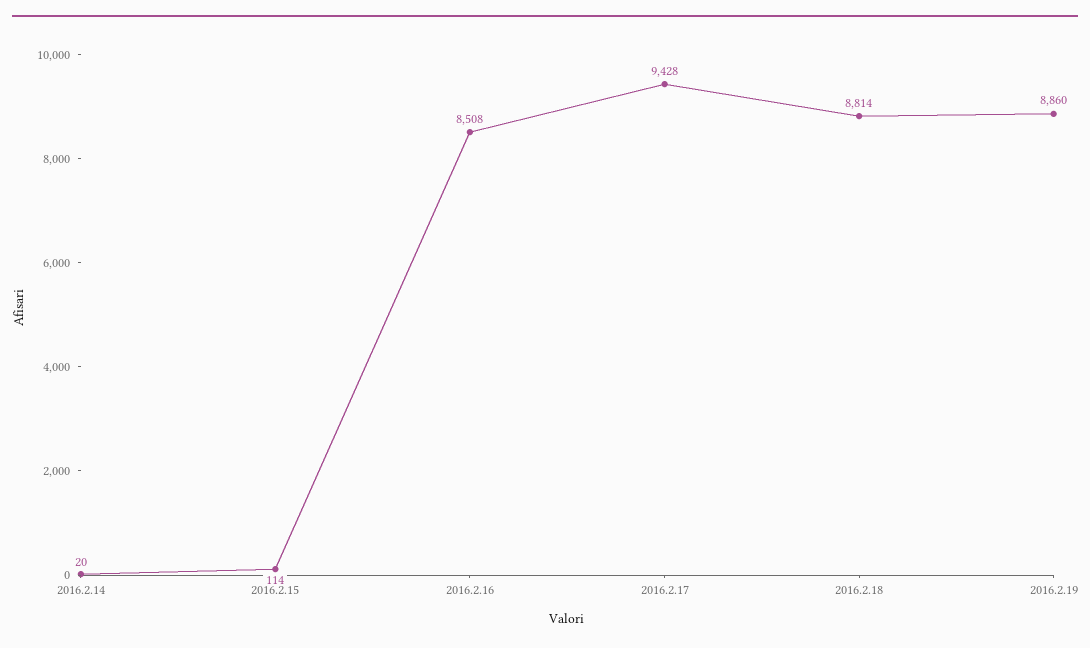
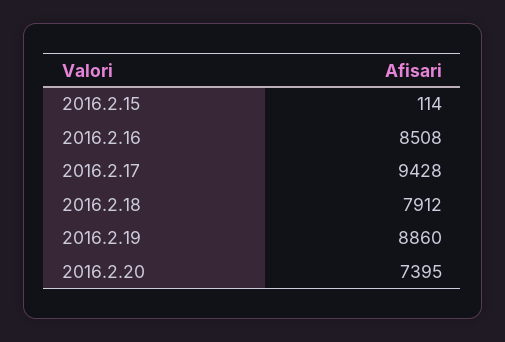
2016.2.14: 20 -> none
2016.2.18: 8814 -> 7912
2016.2.20: none -> 7395

